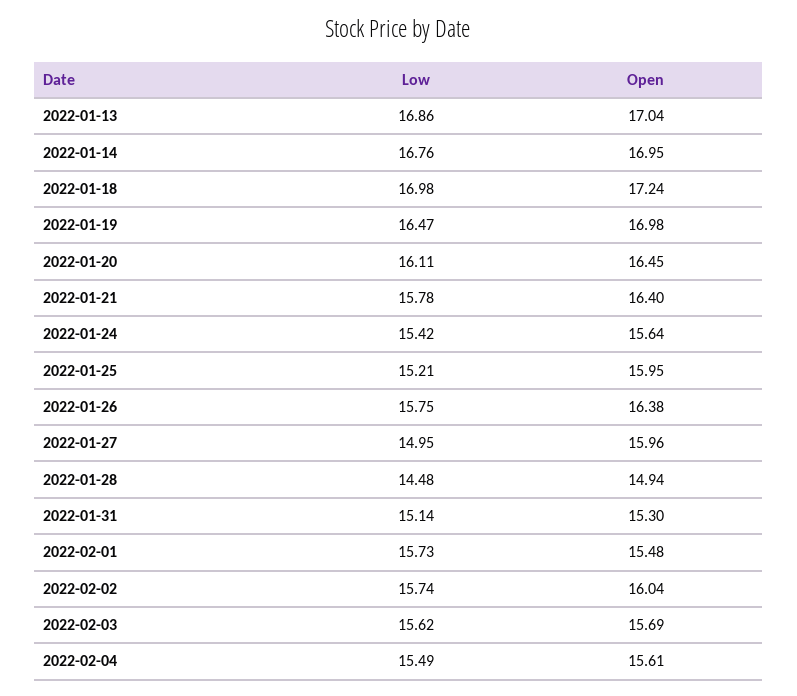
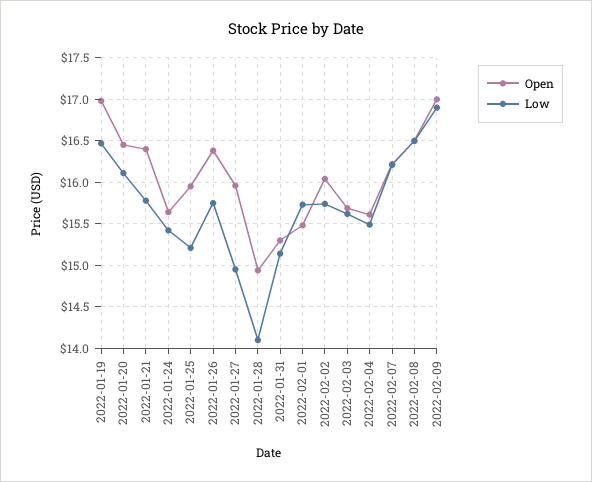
Low, 2022-01-13: 16.86 -> none
Open, 2022-01-13: 17.04 -> none
Low, 2022-01-14: 16.76 -> none
Open, 2022-01-14: 16.95 -> none
Low, 2022-01-18: 16.98 -> none
Open, 2022-01-18: 17.24 -> none
Low, 2022-01-28: 14.48 -> 14.1
Open, 2022-02-07: none -> 16.2
Low, 2022-02-07: none -> 16.2
Open, 2022-02-08: none -> 16.5
Low, 2022-02-08: none -> 16.5
Open, 2022-02-09: none -> 17
Low, 2022-02-09: none -> 16.9

